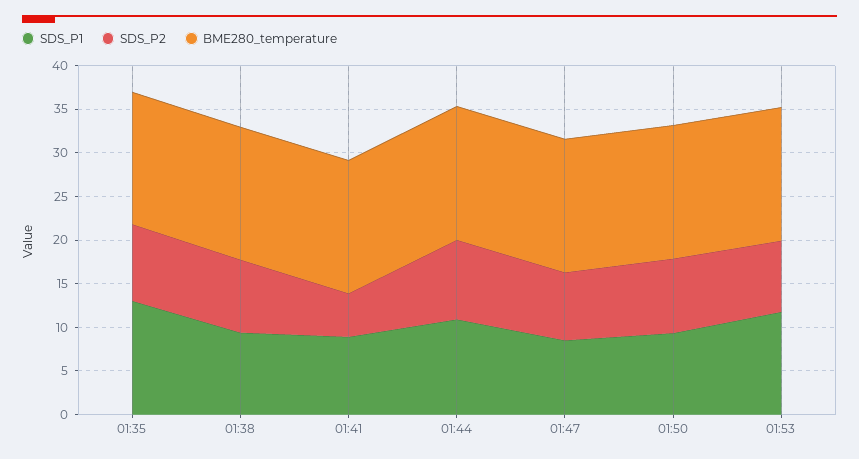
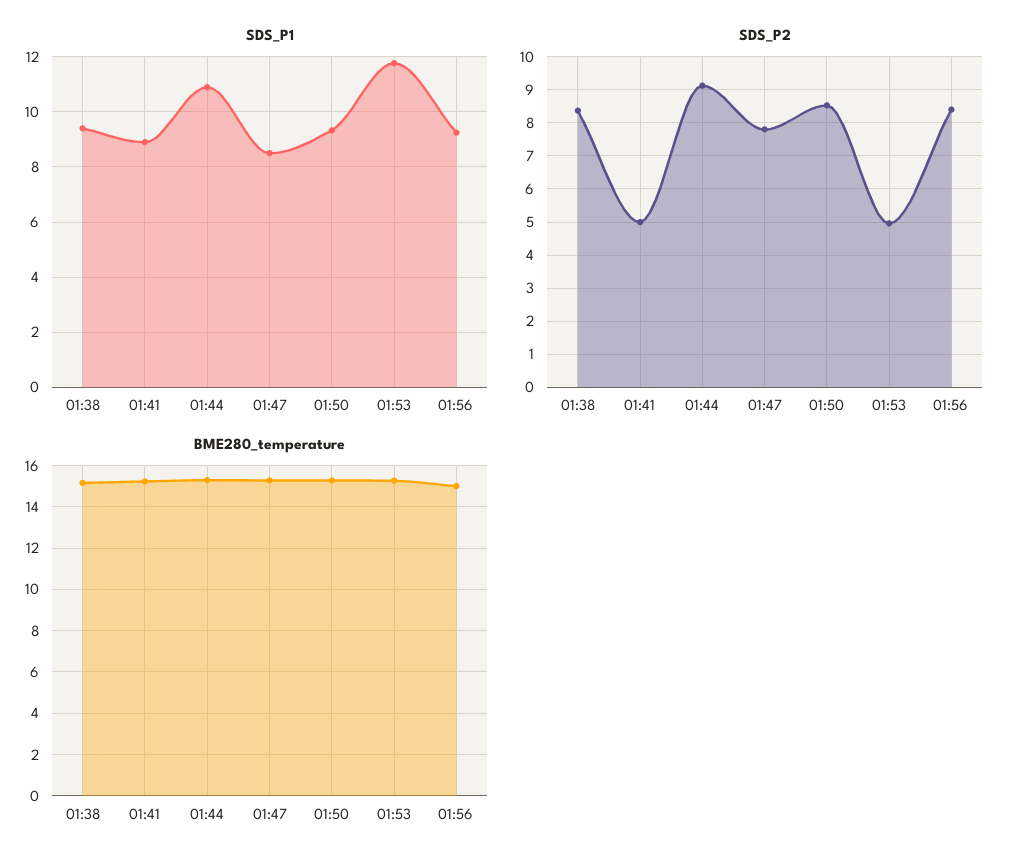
SDS_P1, 01:35: 13 -> none
SDS_P2, 01:35: 9 -> none
BME280_temperature, 01:35: 15 -> none
SDS_P2, 01:53: 8 -> 5
SDS_P1, 01:56: none -> 9.25
SDS_P2, 01:56: none -> 8.4
BME280_temperature, 01:56: none -> 15

